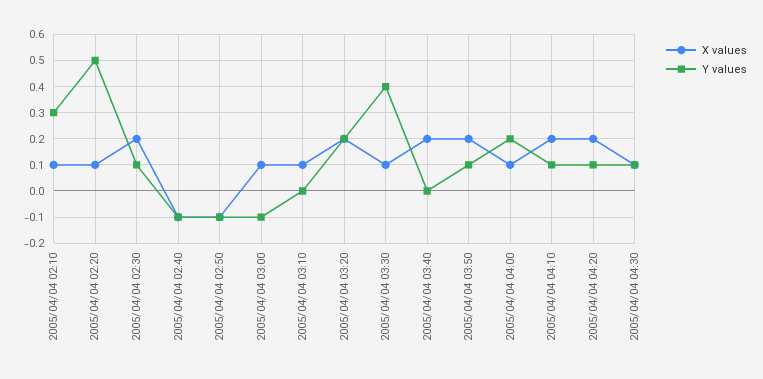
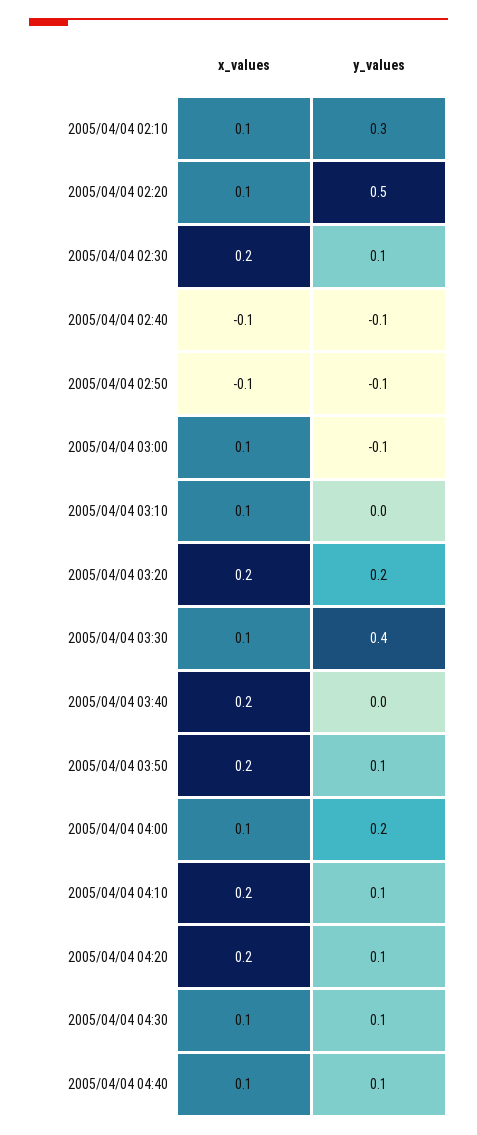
X values, 2005/04/04 04:40: none -> 0.1
Y values, 2005/04/04 04:40: none -> 0.1

